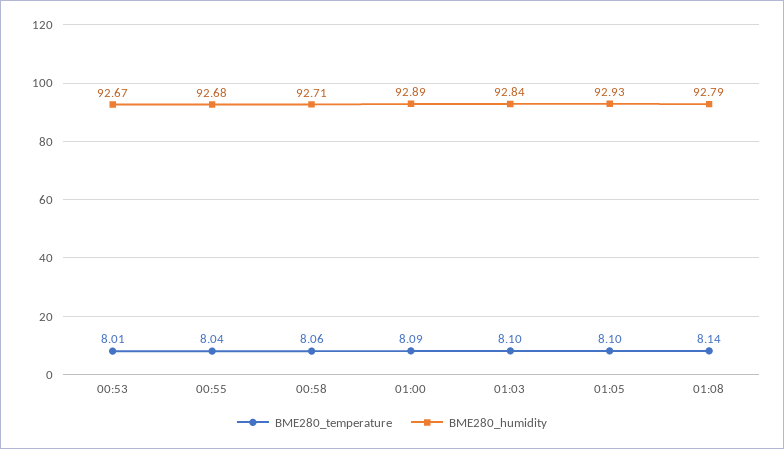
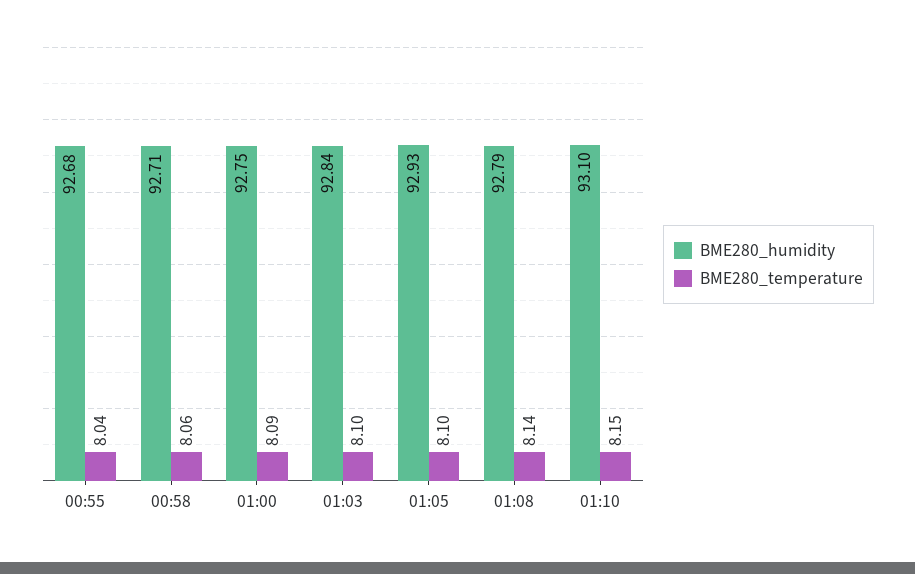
BME280_temperature, 00:53: 8.01 -> none
BME280_humidity, 00:53: 92.67 -> none
BME280_humidity, 01:00: 92.89 -> 92.75
BME280_humidity, 01:10: none -> 93.1
BME280_temperature, 01:10: none -> 8.15

